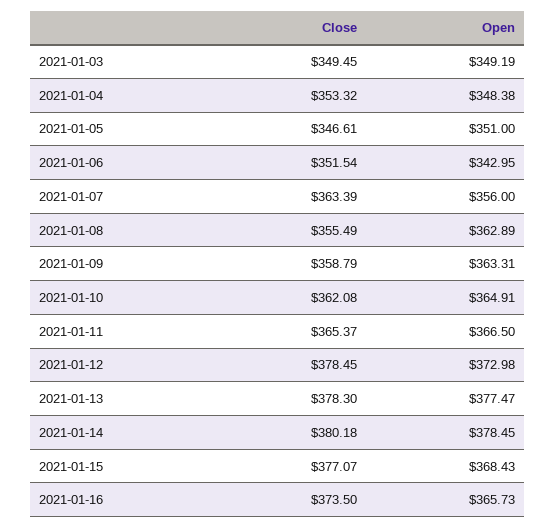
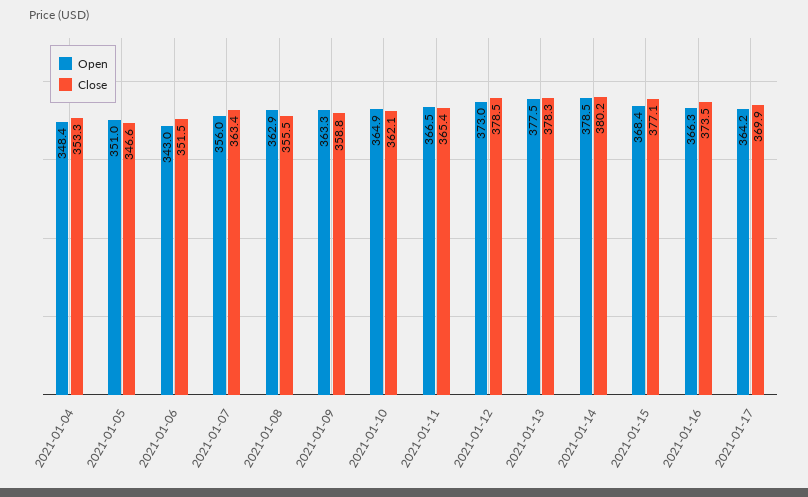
Close, 2021-01-03: 349.45 -> none
Open, 2021-01-03: 349.19 -> none
Open, 2021-01-16: 365.73 -> 366.3
Open, 2021-01-17: none -> 364.2
Close, 2021-01-17: none -> 369.9

